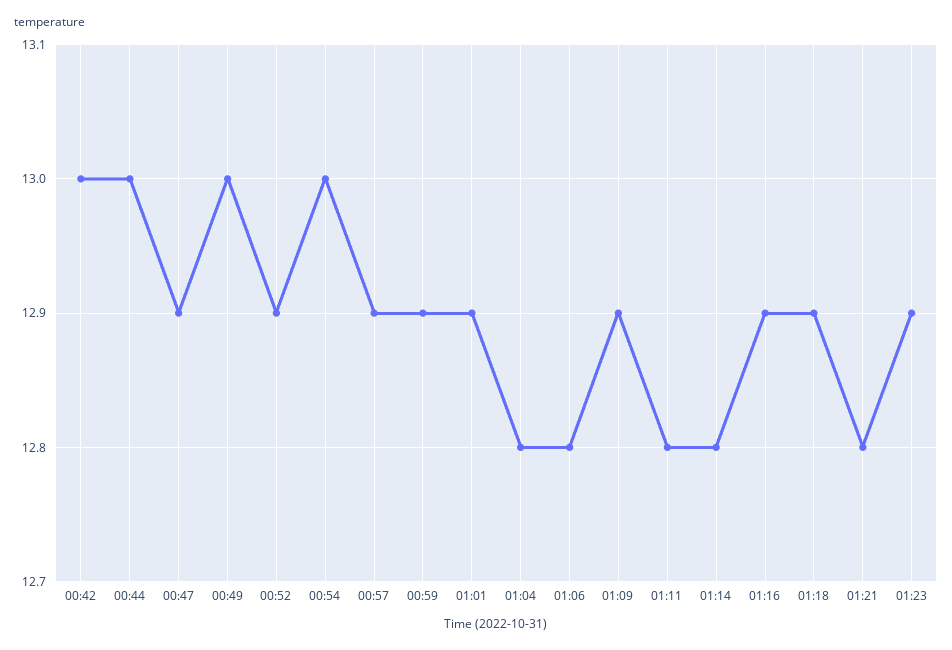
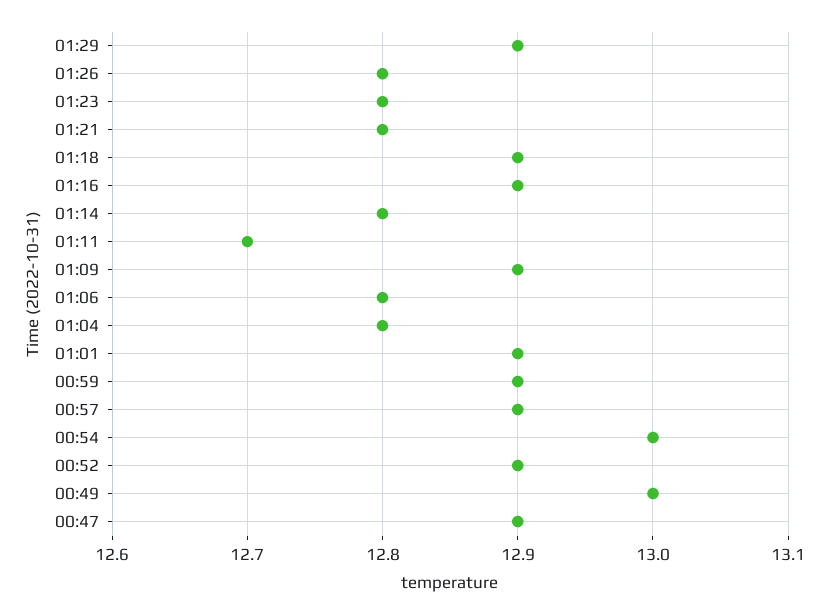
00:42: 13 -> none
00:44: 13 -> none
01:11: 12.8 -> 12.7
01:23: 12.9 -> 12.8
01:29: none -> 12.9
01:26: none -> 12.8

